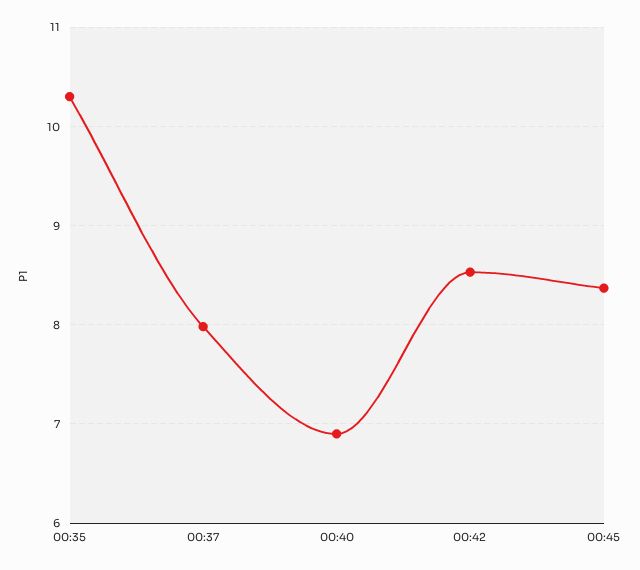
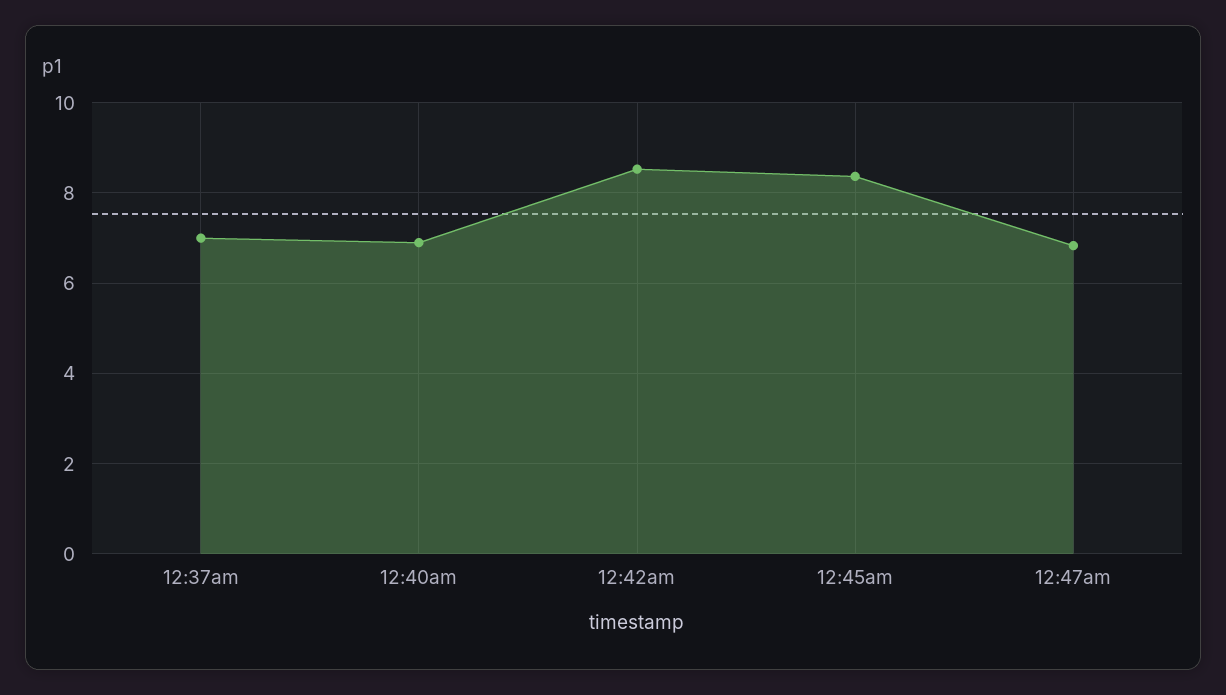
00:35: 10.3 -> none
00:37: 8 -> 7
12:47am: none -> 6.8

